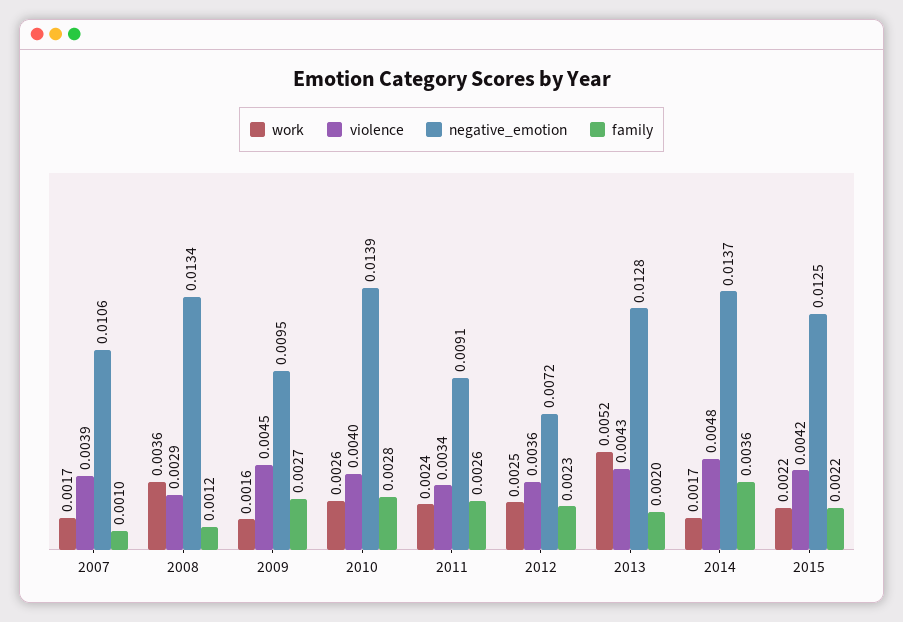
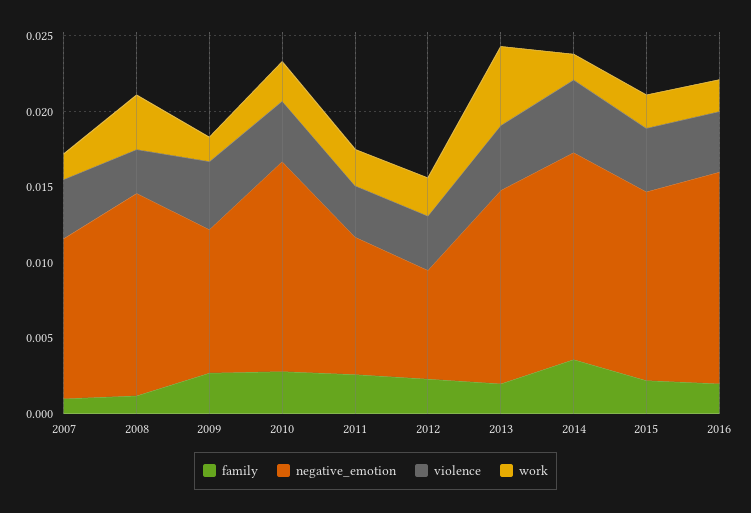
family, 2016: none -> 0.002
negative_emotion, 2016: none -> 0.014
violence, 2016: none -> 0.004
work, 2016: none -> 0.002

